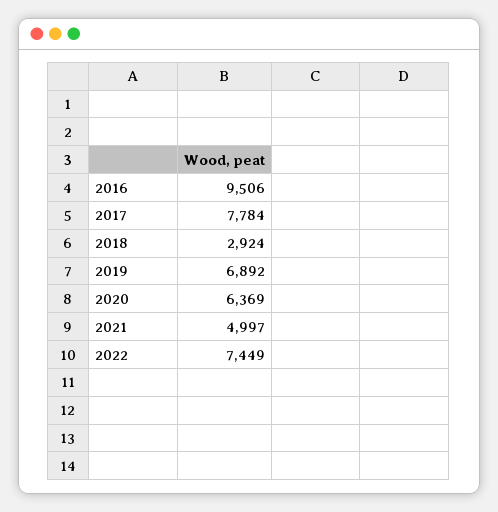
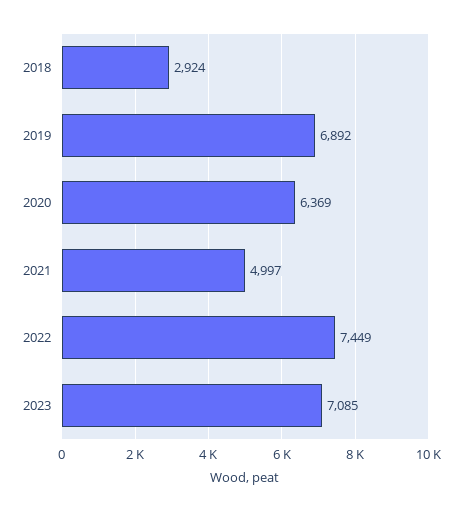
2016: 9506 -> none
2017: 7784 -> none
2023: none -> 7085

